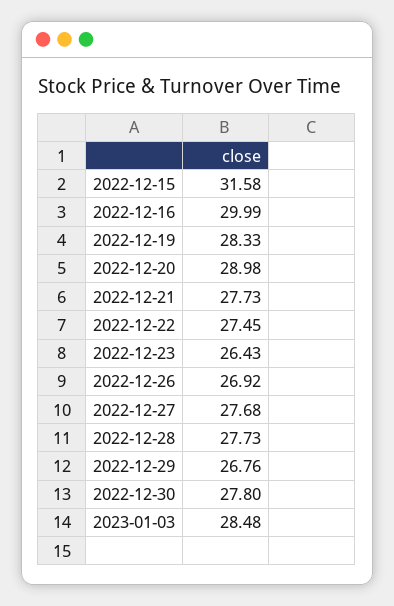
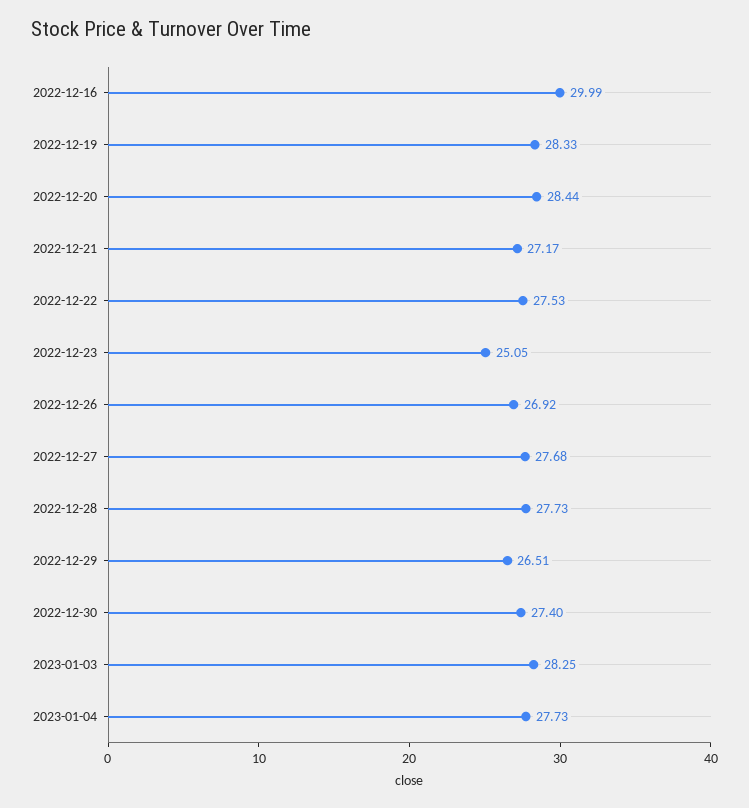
2022-12-15: 31.58 -> none
2022-12-20: 28.98 -> 28.44
2022-12-21: 27.73 -> 27.17
2022-12-22: 27.45 -> 27.53
2022-12-23: 26.43 -> 25.05
2022-12-29: 26.76 -> 26.51
2022-12-30: 27.8 -> 27.4
2023-01-03: 28.48 -> 28.25
2023-01-04: none -> 27.73

